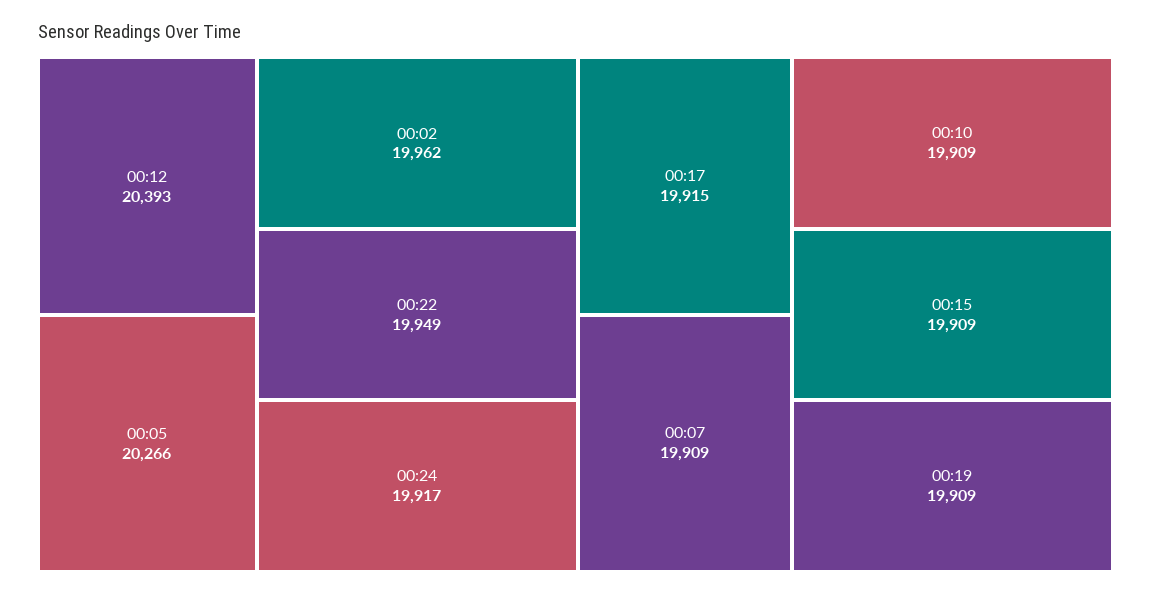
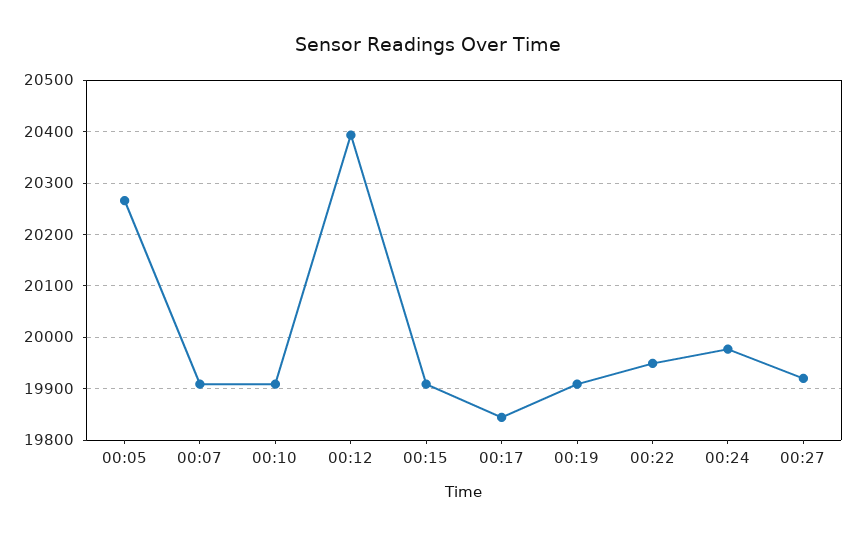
00:02: 19962 -> none
00:24: 19917 -> 19980
00:17: 19915 -> 19840
00:27: none -> 19920

